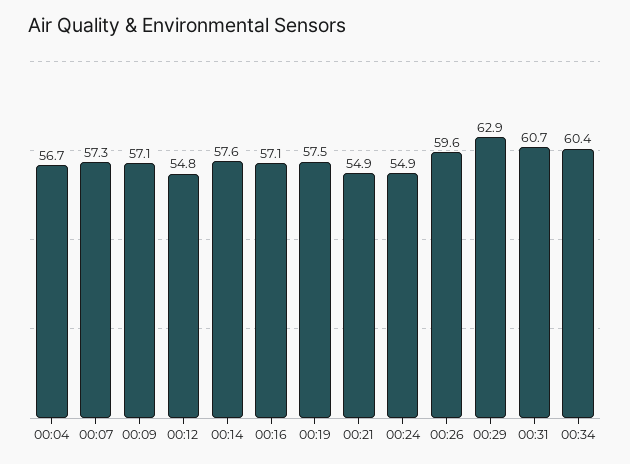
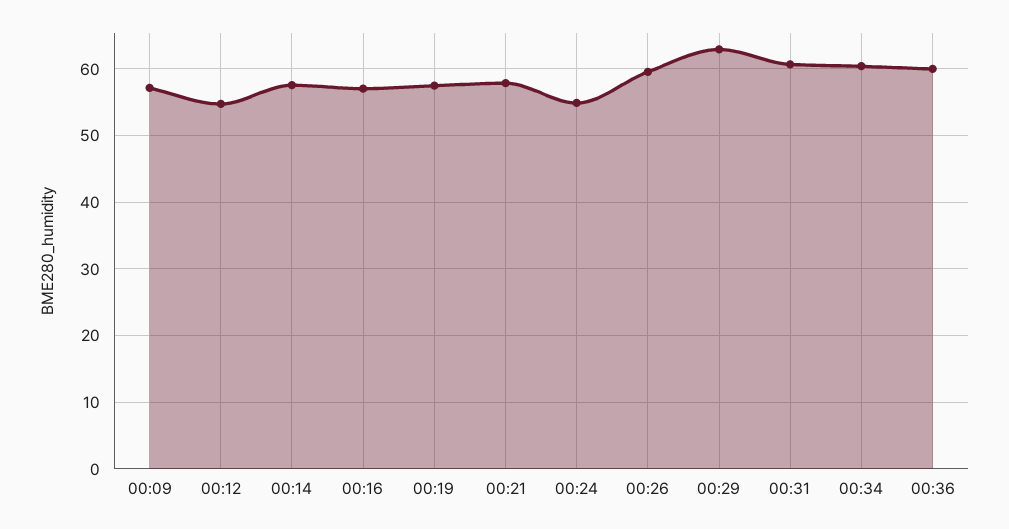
00:04: 56.7 -> none
00:07: 57.3 -> none
00:21: 54.9 -> 58
00:36: none -> 60

